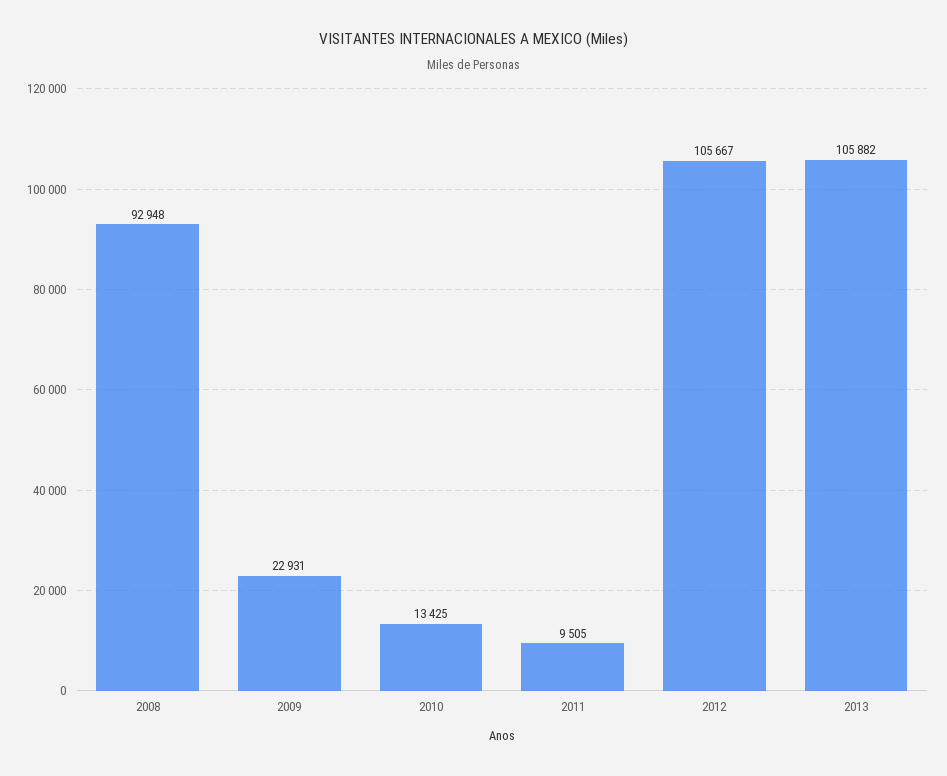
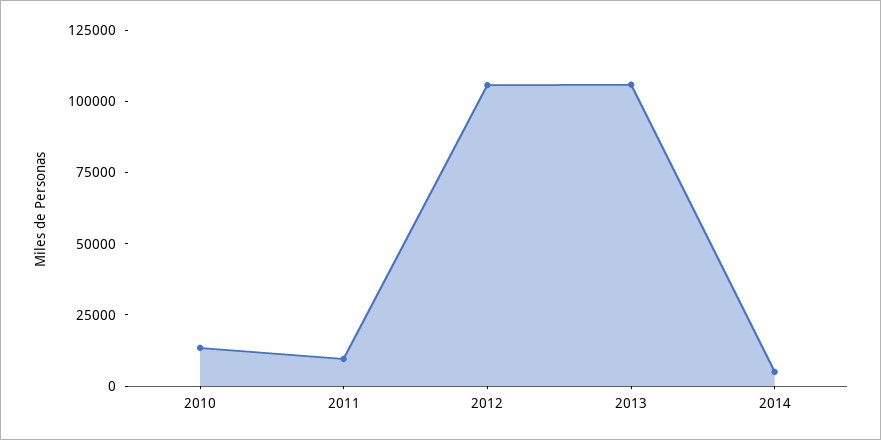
2008: 92948 -> none
2009: 22931 -> none
2014: none -> 5000

